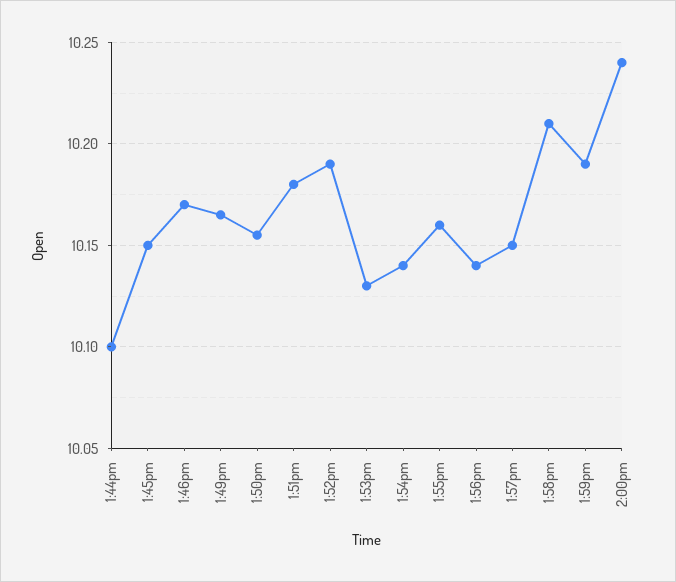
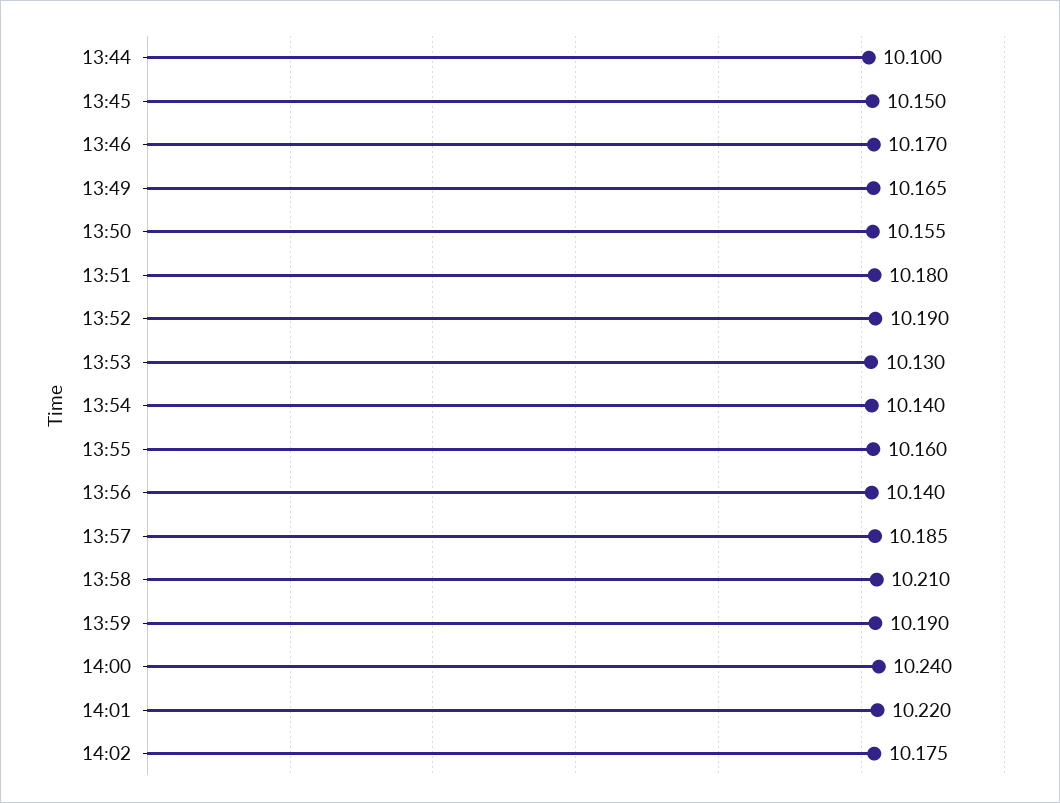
1:57pm: 10.15 -> 10.185
14:01: none -> 10.22
14:02: none -> 10.175

